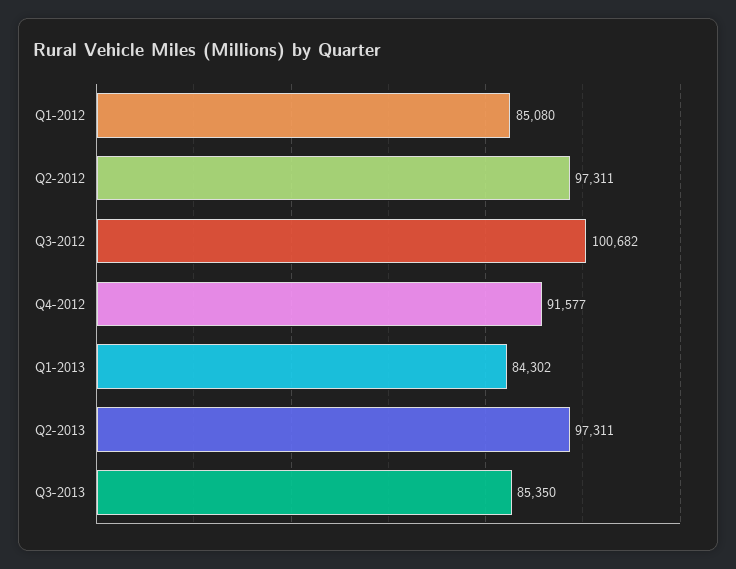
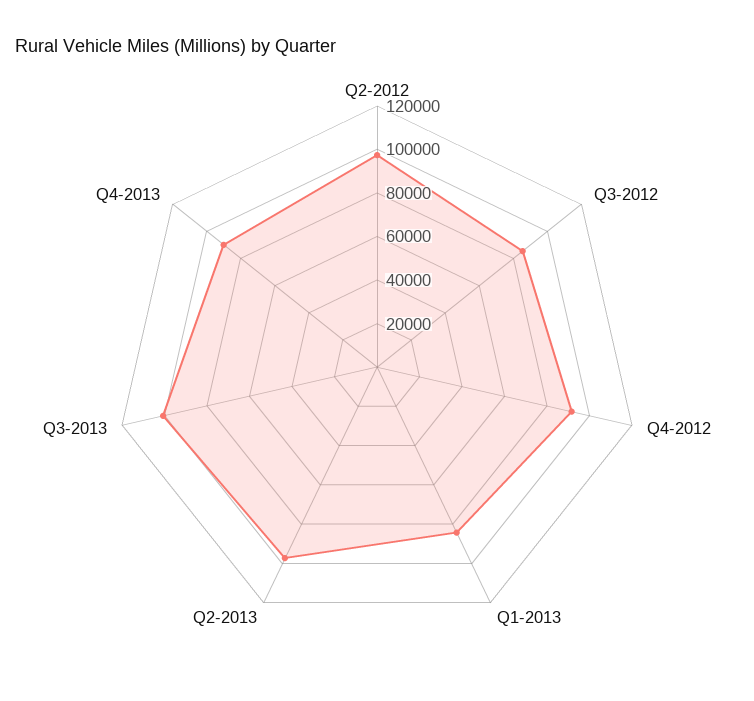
Q1-2012: 85080 -> none
Q3-2012: 100682 -> 85000
Q3-2013: 85350 -> 100000
Q4-2013: none -> 90000

